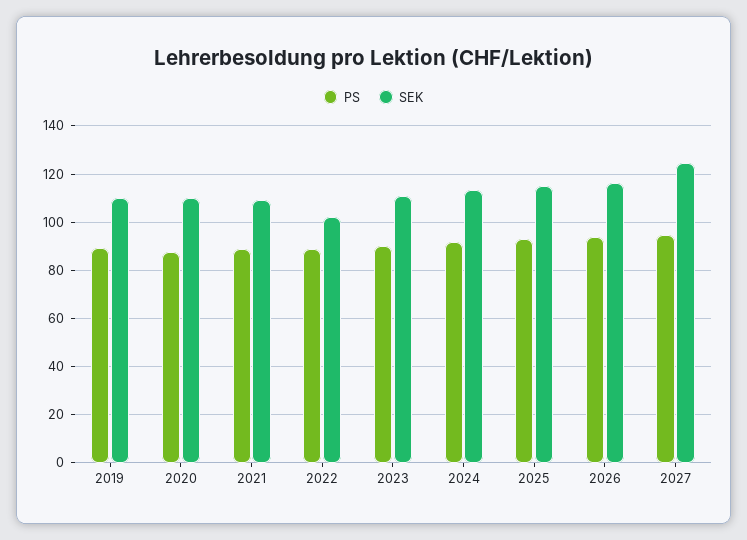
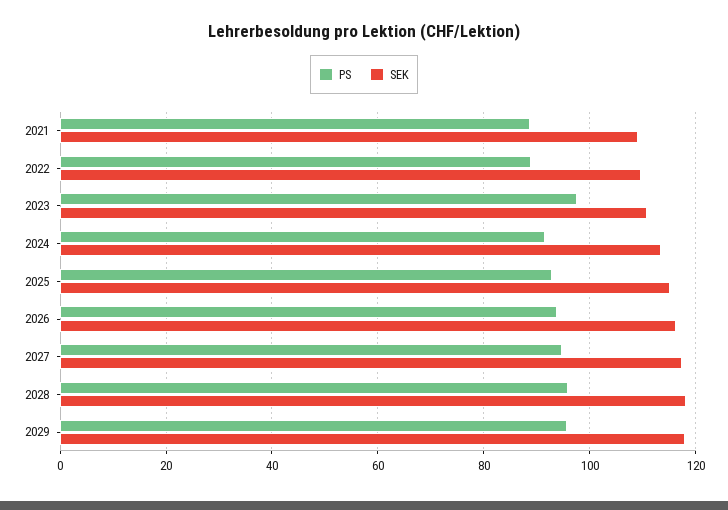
PS, 2019: 90 -> none
SEK, 2019: 110 -> none
PS, 2020: 87.5 -> none
SEK, 2020: 110 -> none
SEK, 2022: 102.5 -> 110
PS, 2023: 90 -> 98
SEK, 2027: 125 -> 118
PS, 2028: none -> 96
SEK, 2028: none -> 118
PS, 2029: none -> 96
SEK, 2029: none -> 118

